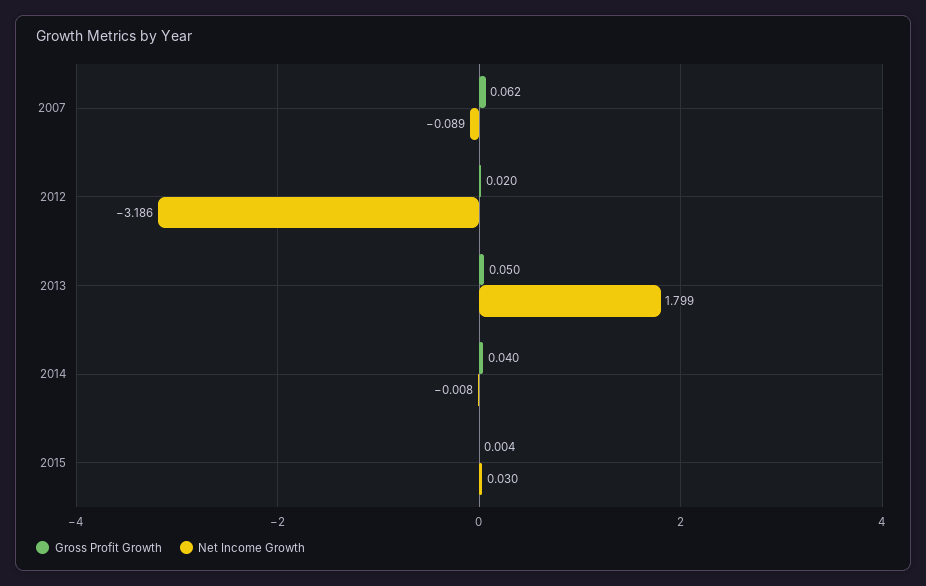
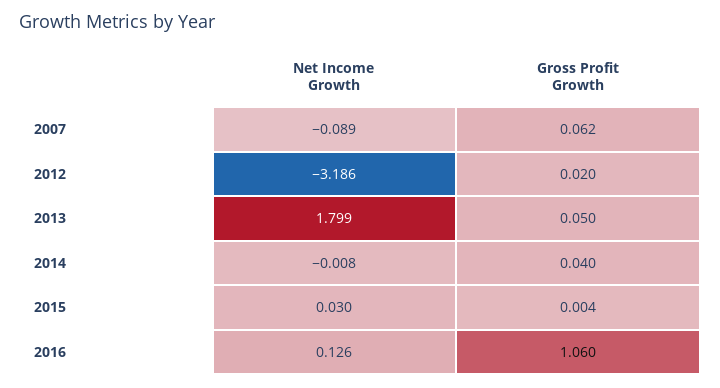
Net Income Growth, 2016: none -> 0.126
Gross Profit Growth, 2016: none -> 1.06

